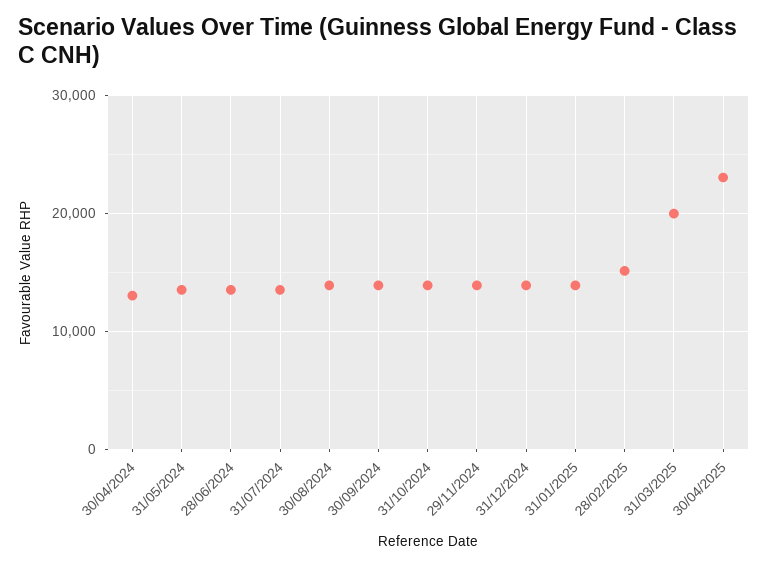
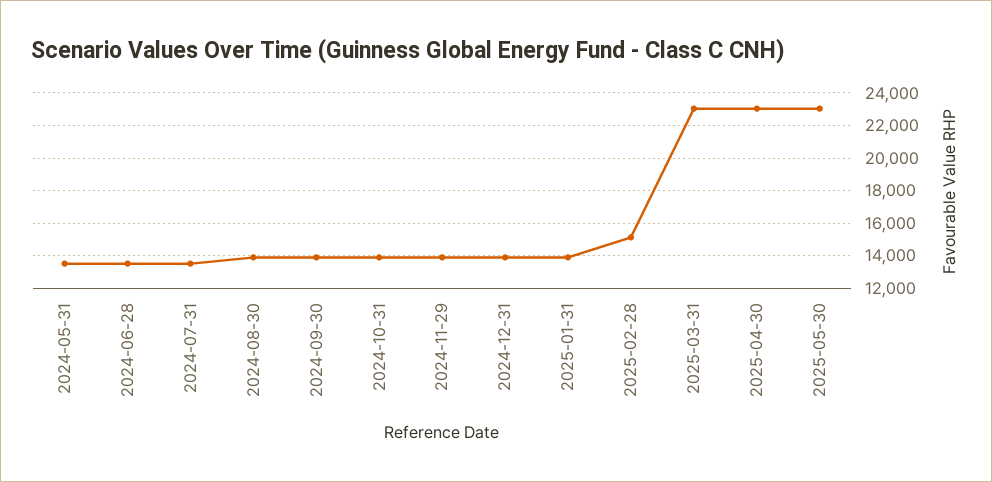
30/04/2024: 13000 -> none
31/03/2025: 20000 -> 23000
2025-05-30: none -> 23000

